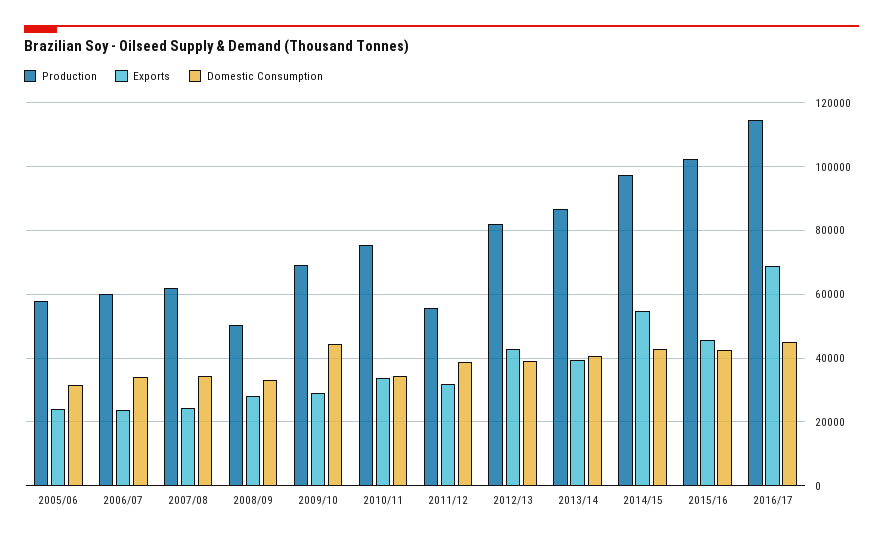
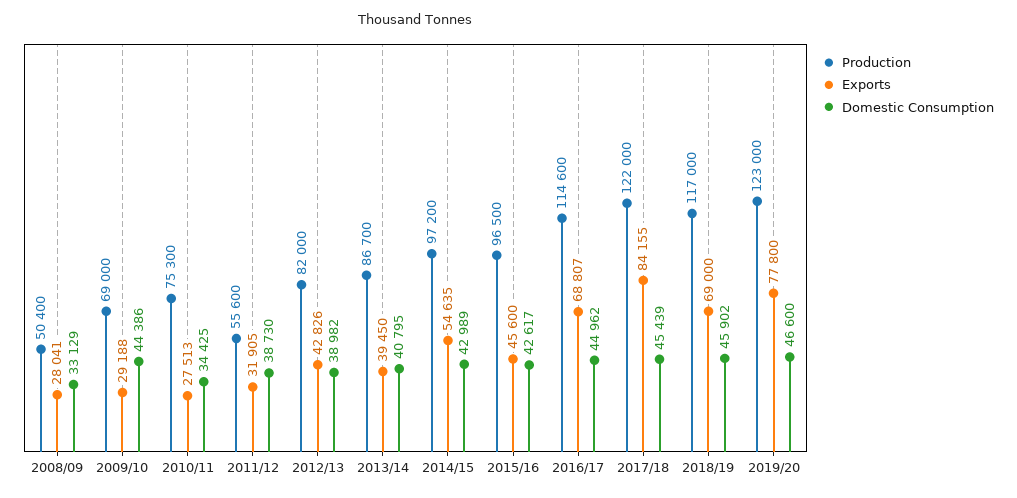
Production, 2005/06: 58000 -> none
Exports, 2005/06: 24000 -> none
Domestic Consumption, 2005/06: 32000 -> none
Production, 2006/07: 60000 -> none
Exports, 2006/07: 24000 -> none
Domestic Consumption, 2006/07: 34000 -> none
Production, 2007/08: 62000 -> none
Exports, 2007/08: 24000 -> none
Domestic Consumption, 2007/08: 34000 -> none
Exports, 2010/11: 34000 -> 27513
Production, 2015/16: 102000 -> 96500
Production, 2017/18: none -> 122000
Exports, 2017/18: none -> 84155
Domestic Consumption, 2017/18: none -> 45439
Production, 2018/19: none -> 117000
Exports, 2018/19: none -> 69000
Domestic Consumption, 2018/19: none -> 45902
Production, 2019/20: none -> 123000
Exports, 2019/20: none -> 77800
Domestic Consumption, 2019/20: none -> 46600

